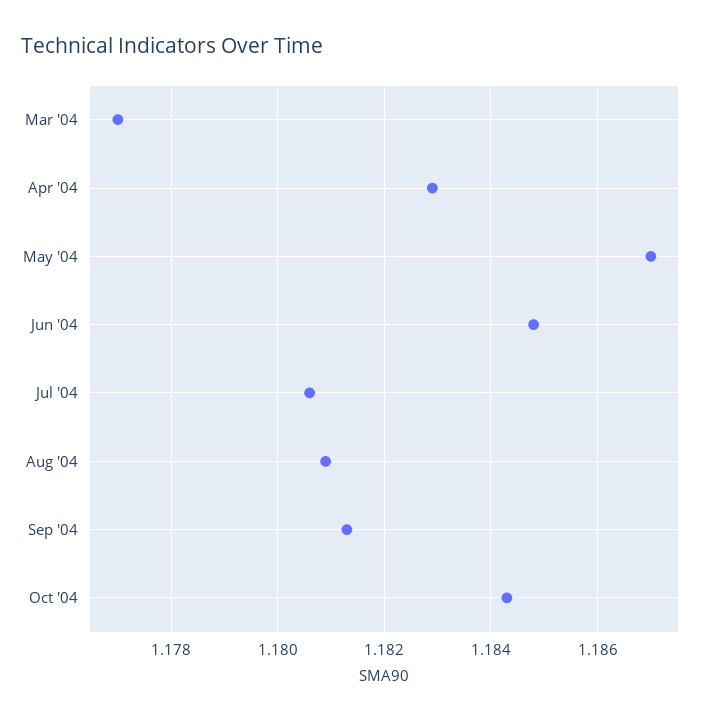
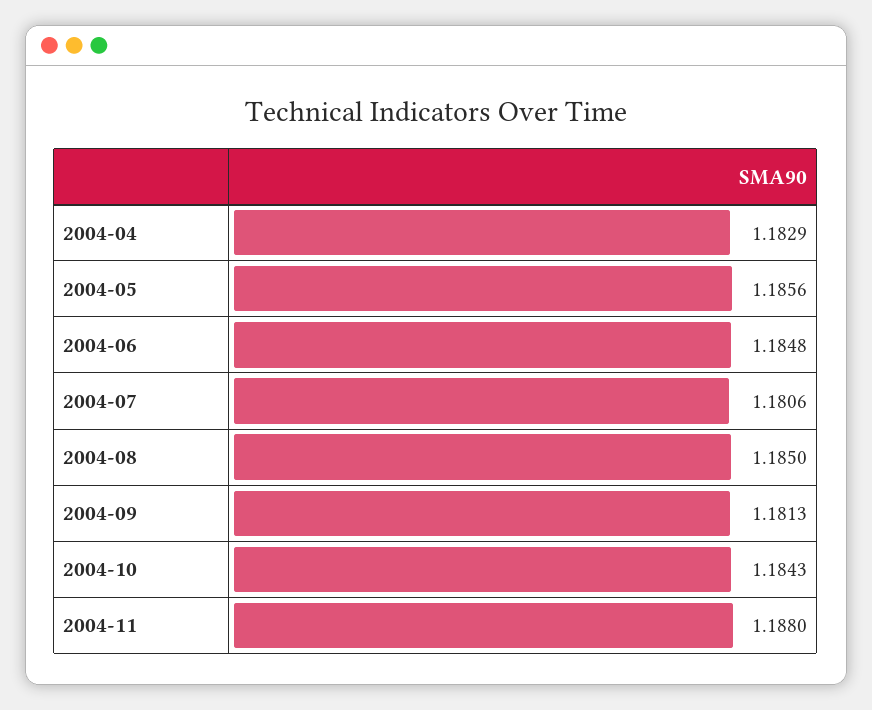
Mar '04: 1.177 -> none
May '04: 1.187 -> 1.1856
Aug '04: 1.181 -> 1.185
2004-11: none -> 1.188

